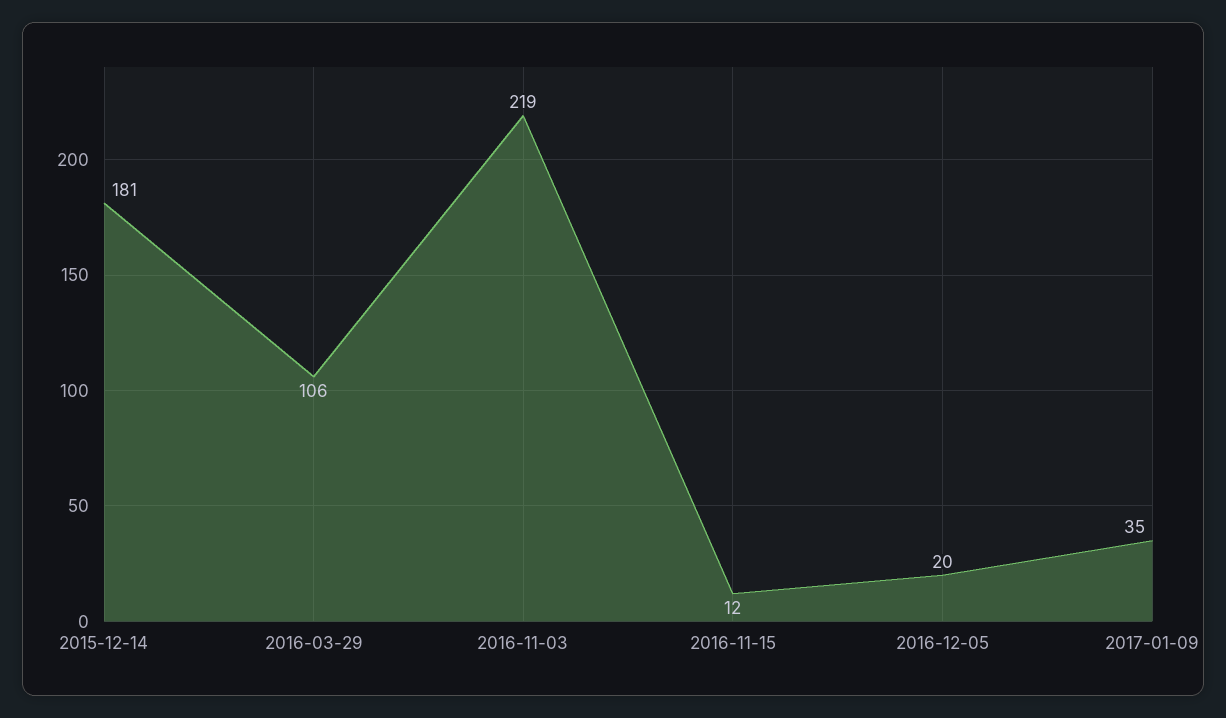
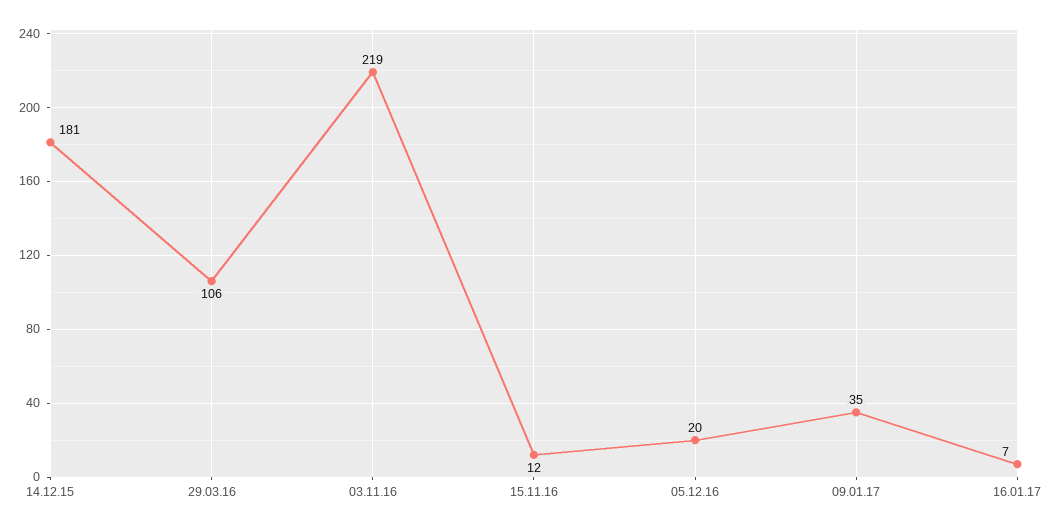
16.01.17: none -> 7

